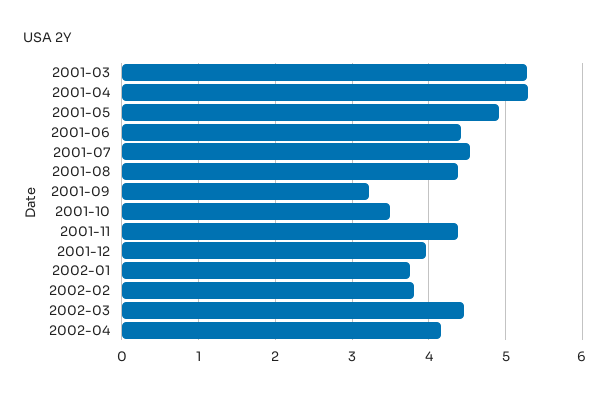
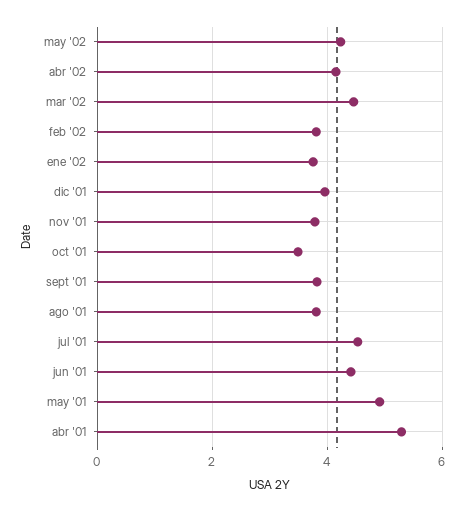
2001-03: 5.3 -> none
2001-08: 4.4 -> 3.8
2001-09: 3.2 -> 3.8
2001-11: 4.4 -> 3.8
may '02: none -> 4.2

